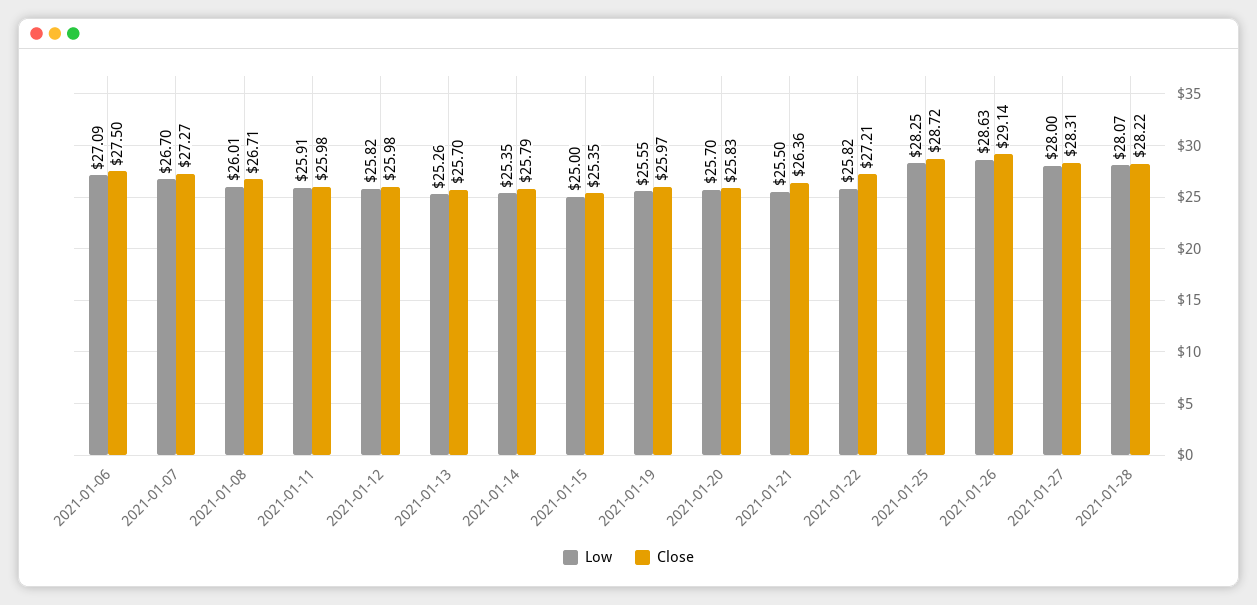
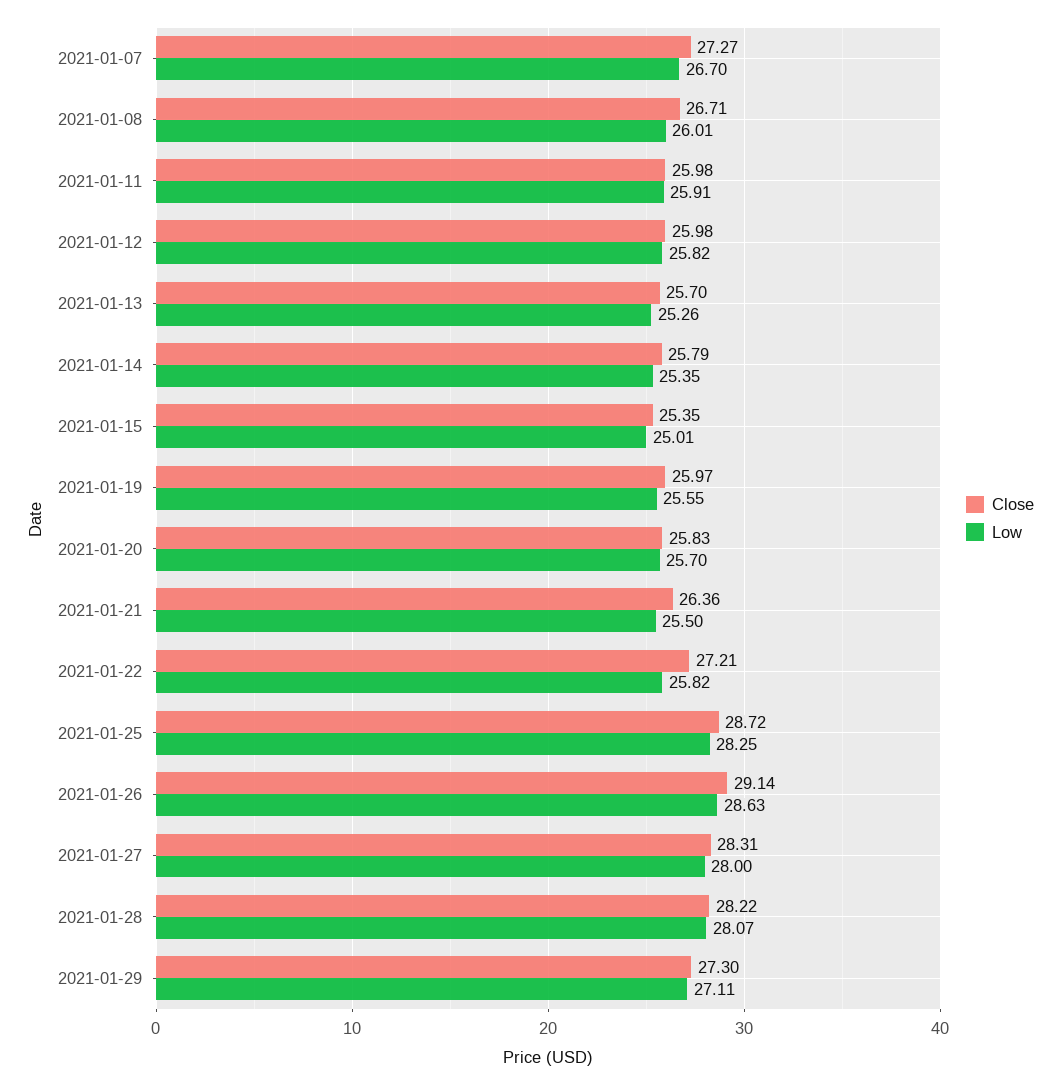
Low, 2021-01-06: 27.09 -> none
Close, 2021-01-06: 27.5 -> none
Low, 2021-01-15: 25 -> 25.01
Close, 2021-01-29: none -> 27.3
Low, 2021-01-29: none -> 27.11

